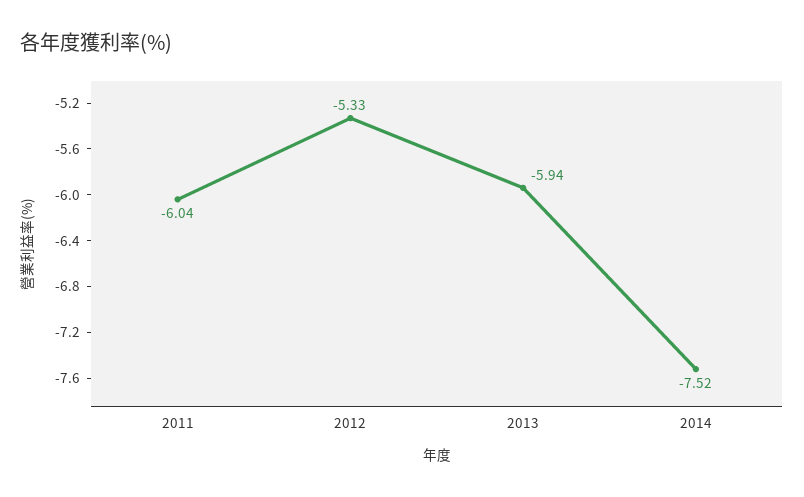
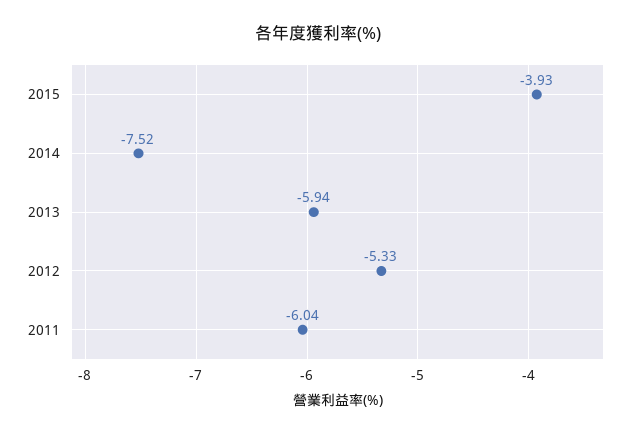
2015: none -> -3.93

